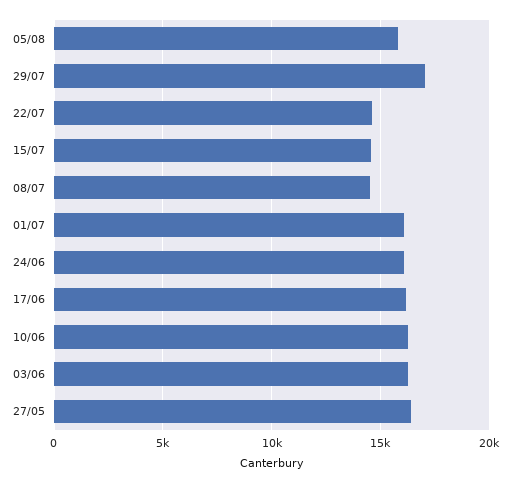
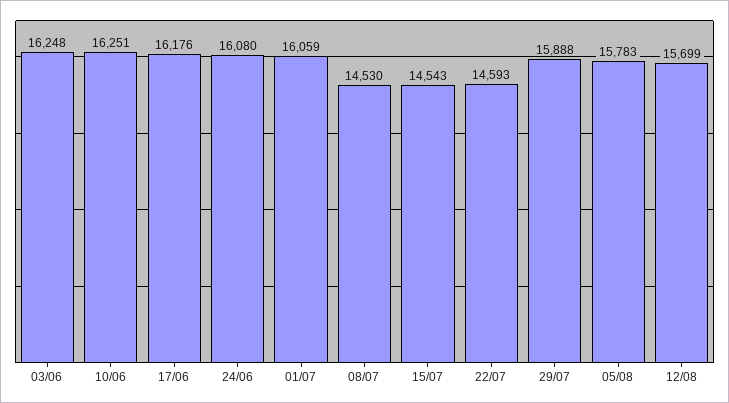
29/07: 17000 -> 15888
27/05: 16500 -> none
12/08: none -> 15699

